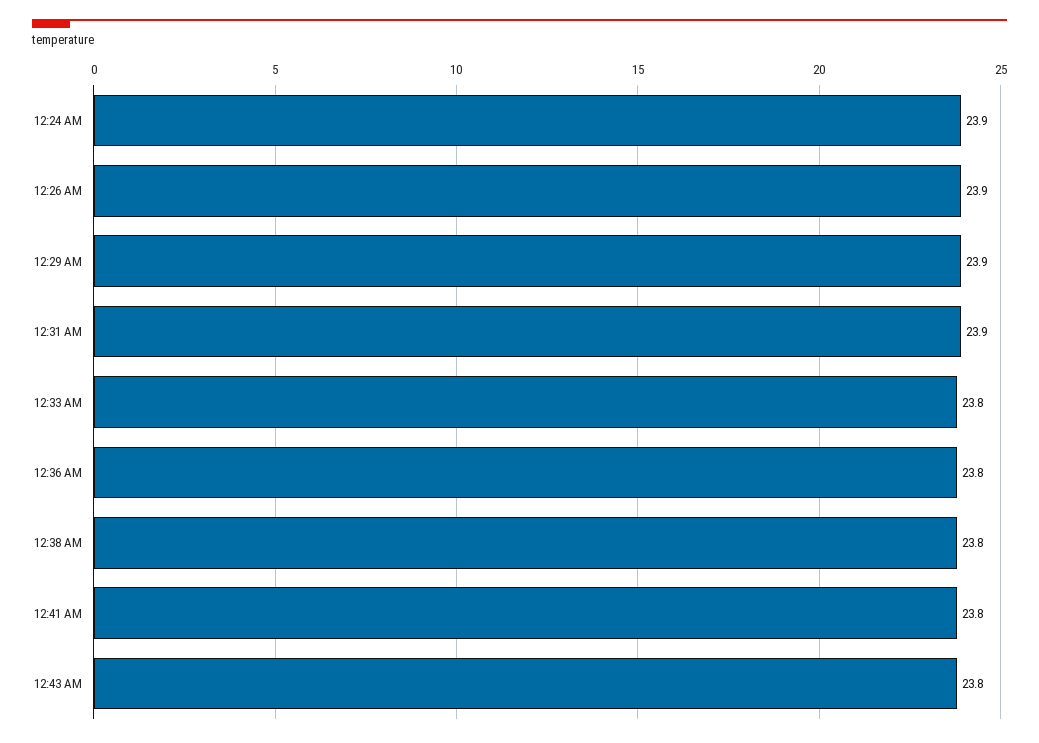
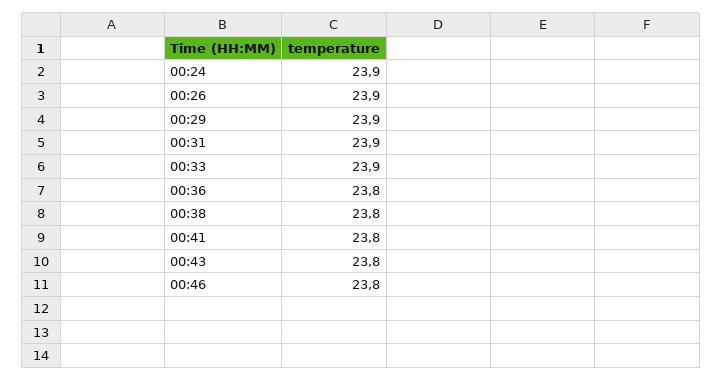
12:33 AM: 23.8 -> 23.9
00:46: none -> 23.8

